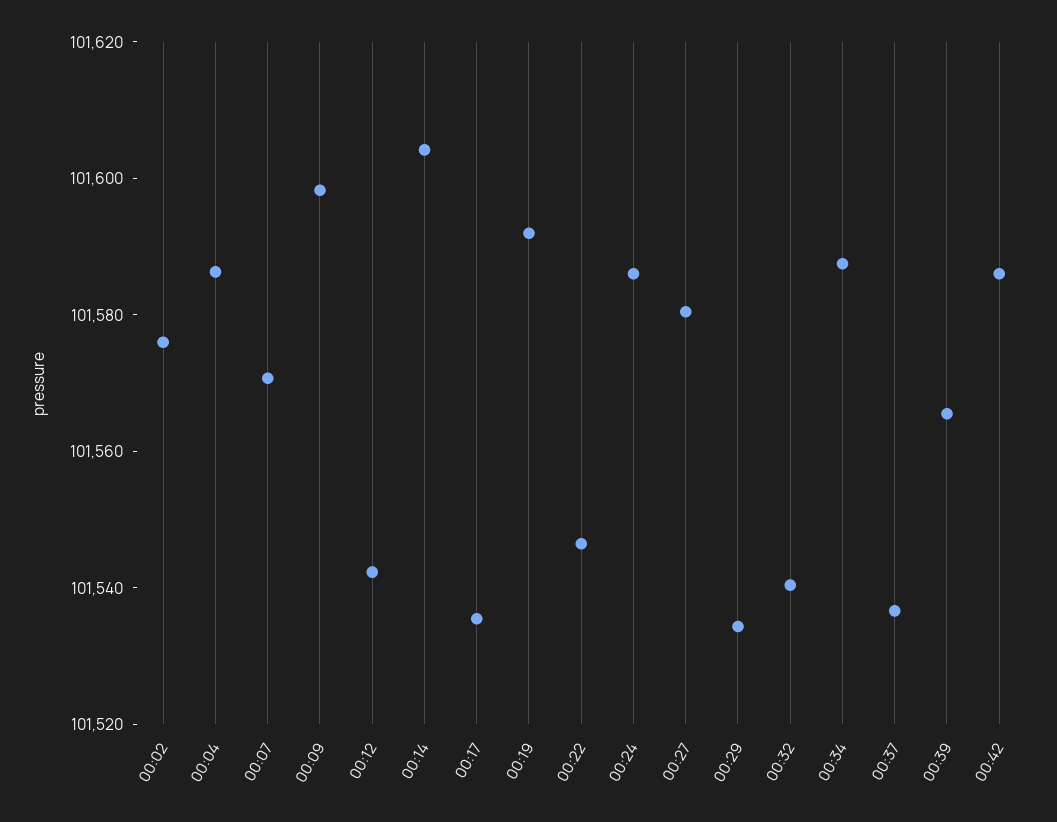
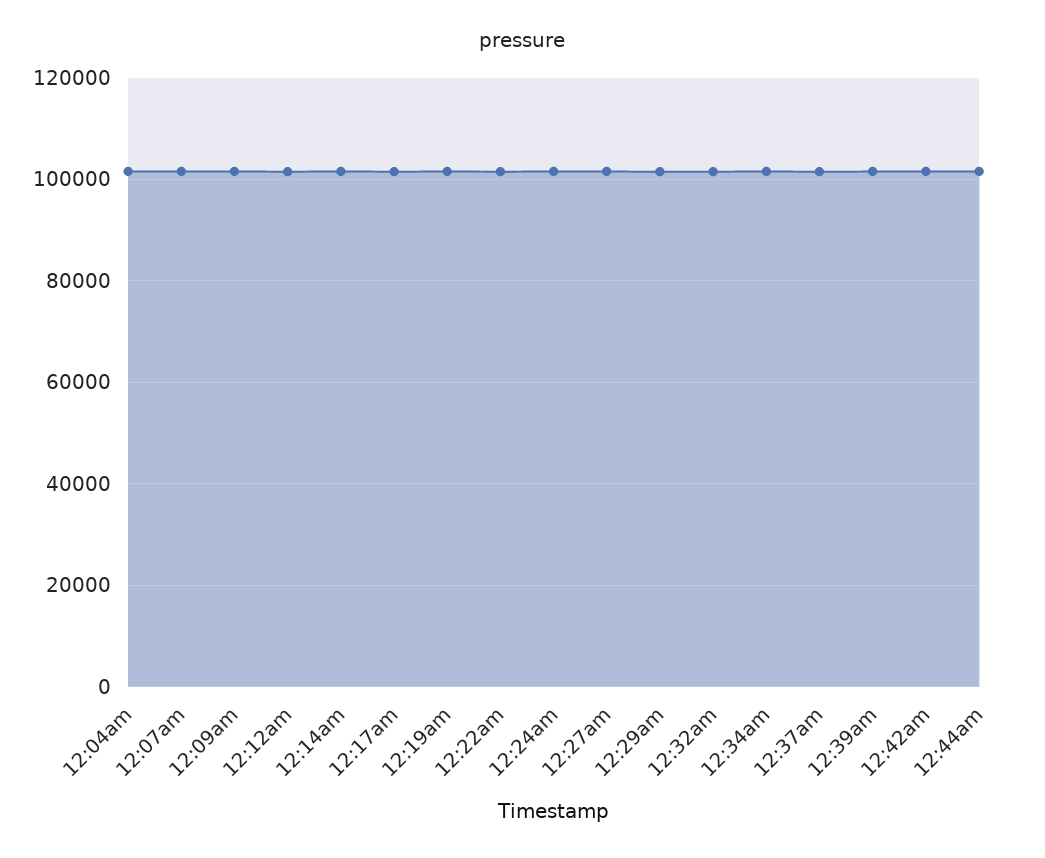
00:02: 101575 -> none
12:44am: none -> 102000

